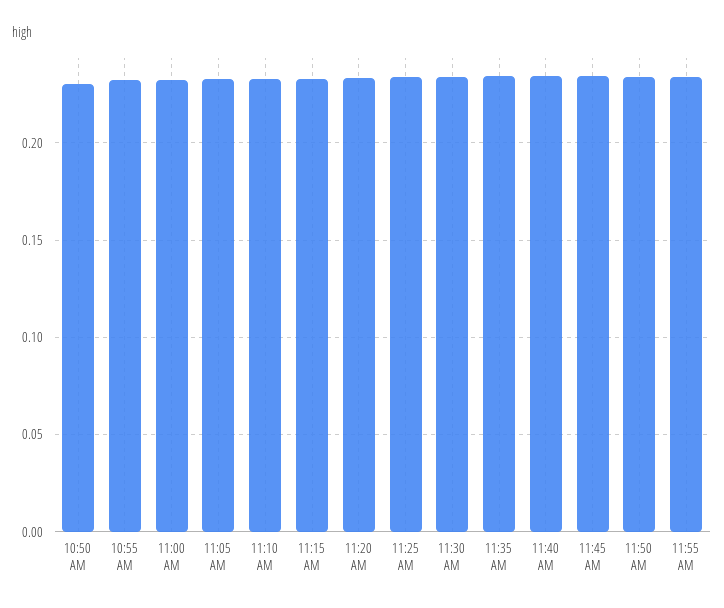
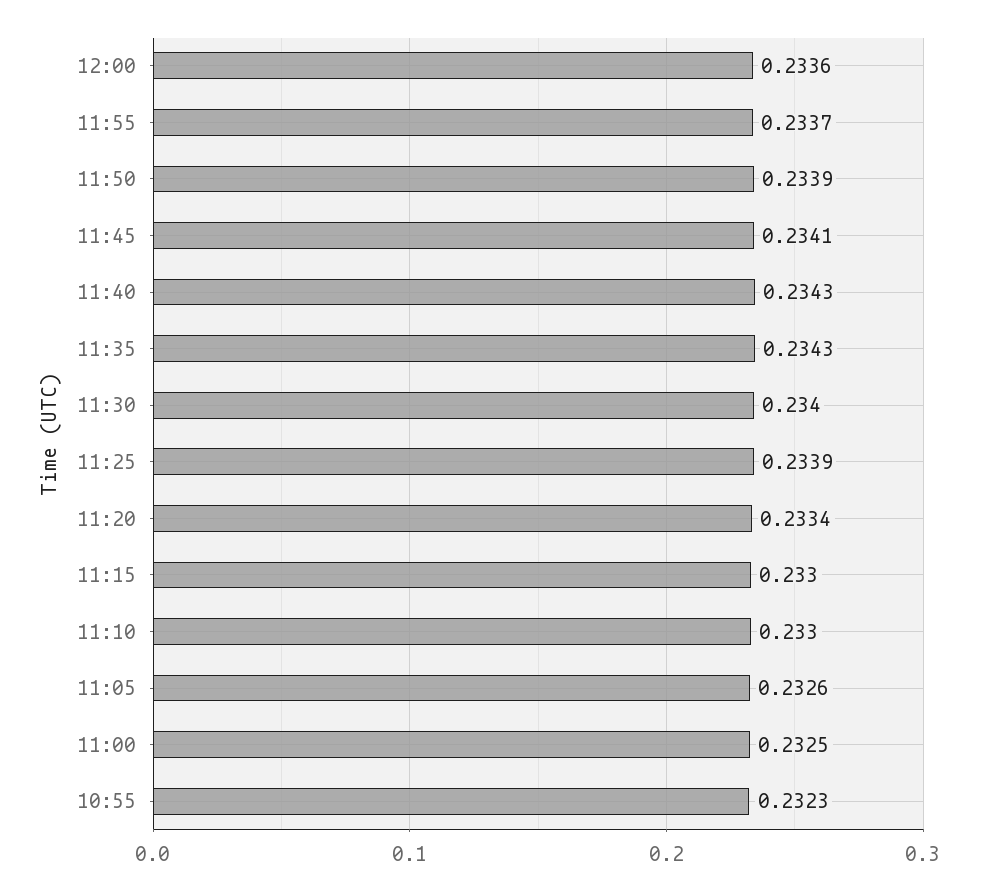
10:50 AM: 0.23 -> none
12:00: none -> 0.2336

